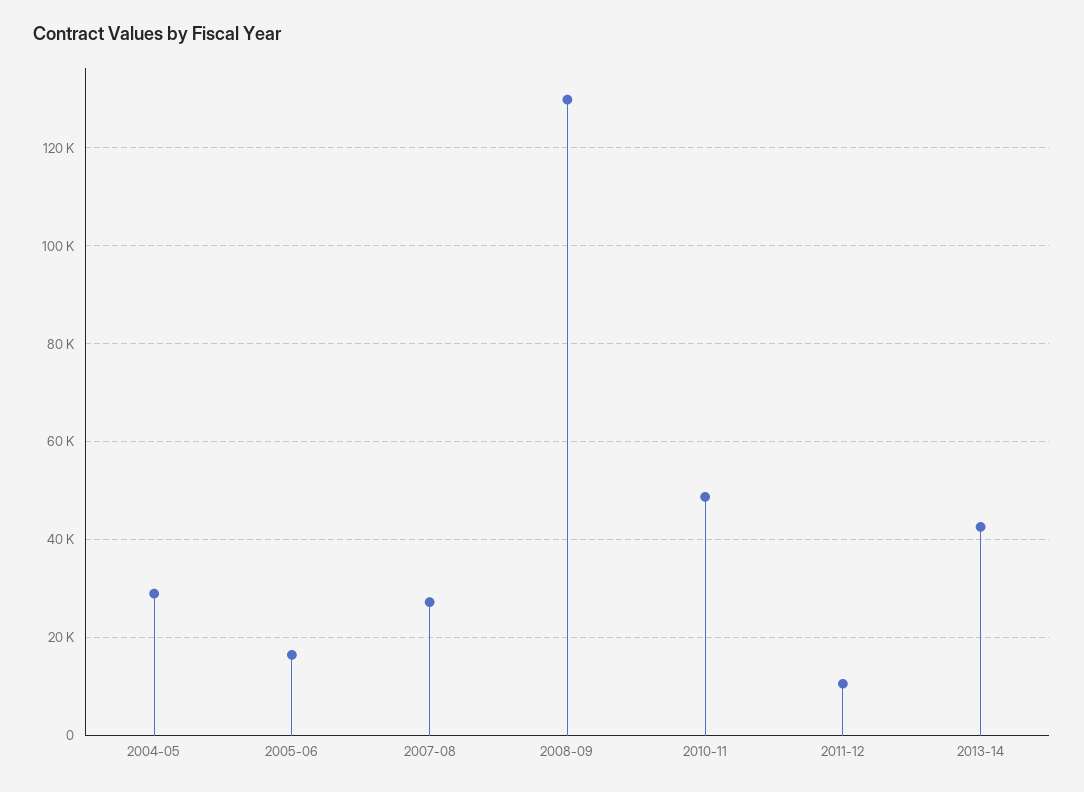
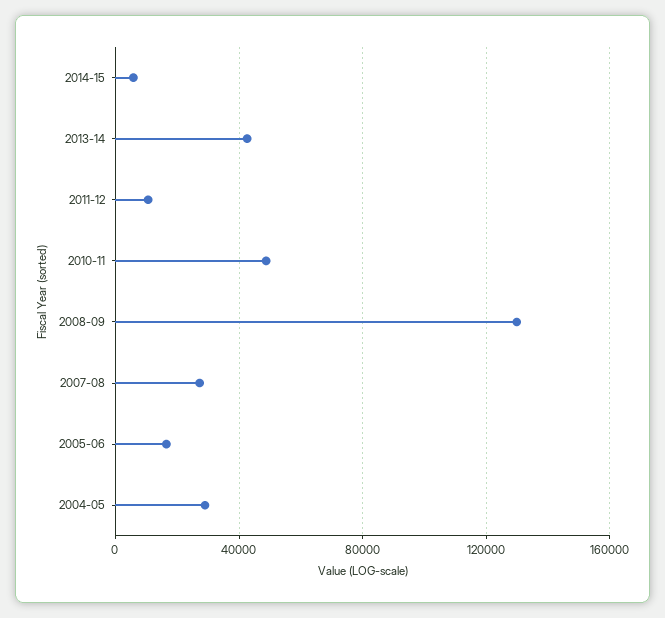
2014-15: none -> 5000

